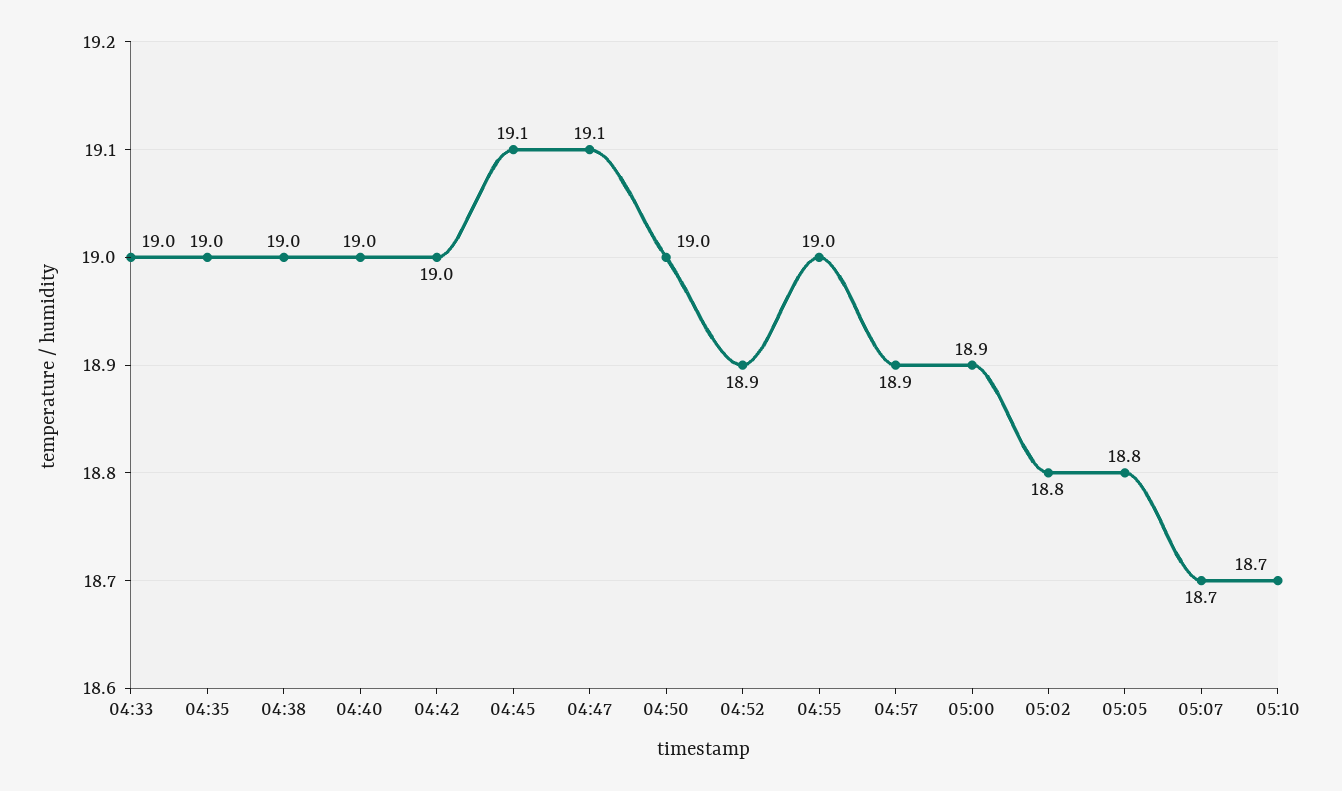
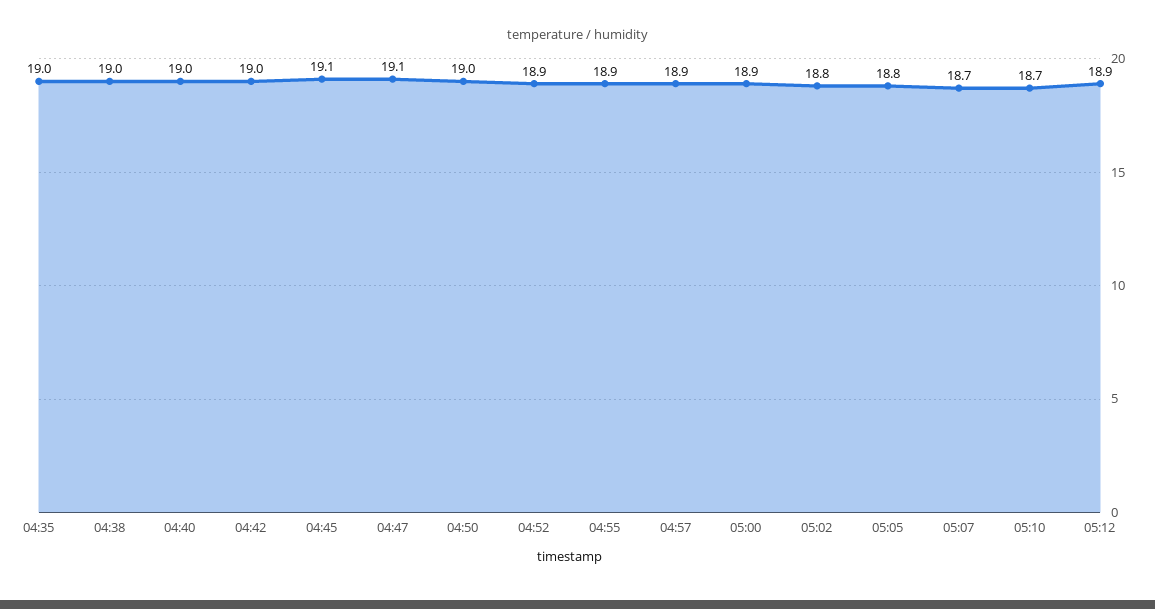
04:33: 19 -> none
04:55: 19 -> 18.9
05:12: none -> 18.9

